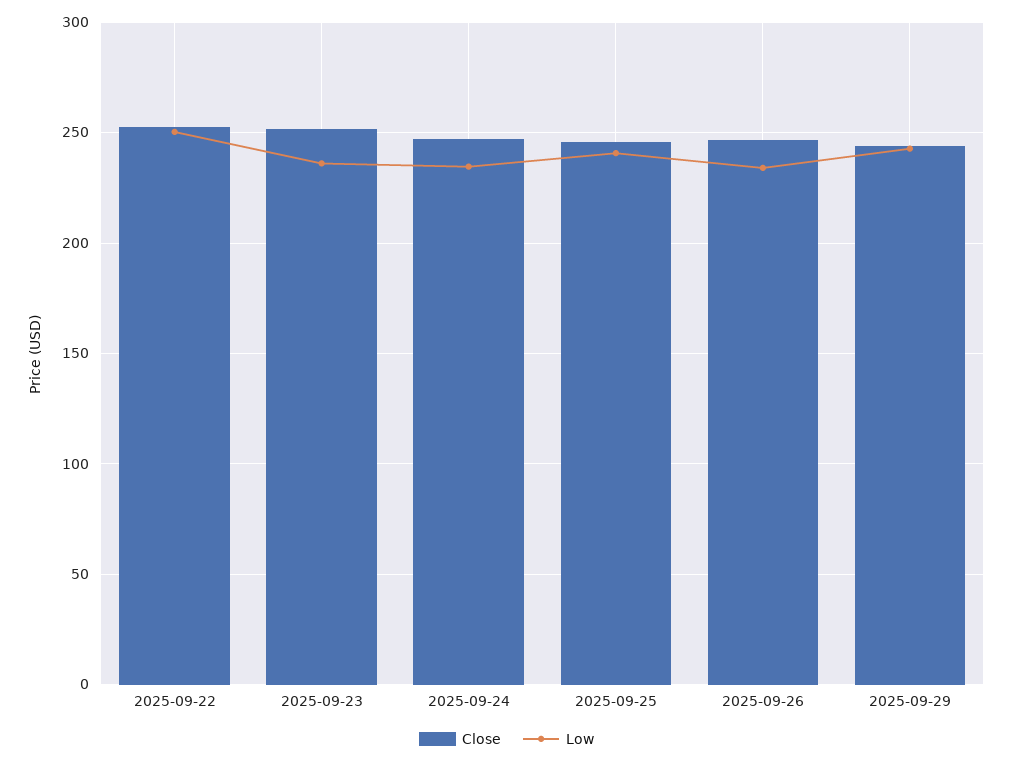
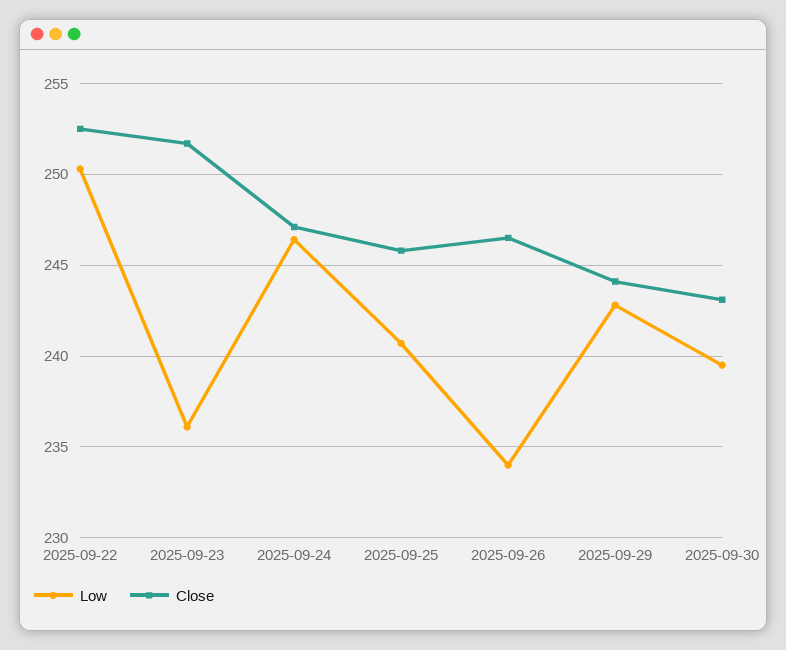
Low, 2025-09-24: 235 -> 246.5
Low, 2025-09-30: none -> 239.5
Close, 2025-09-30: none -> 243

